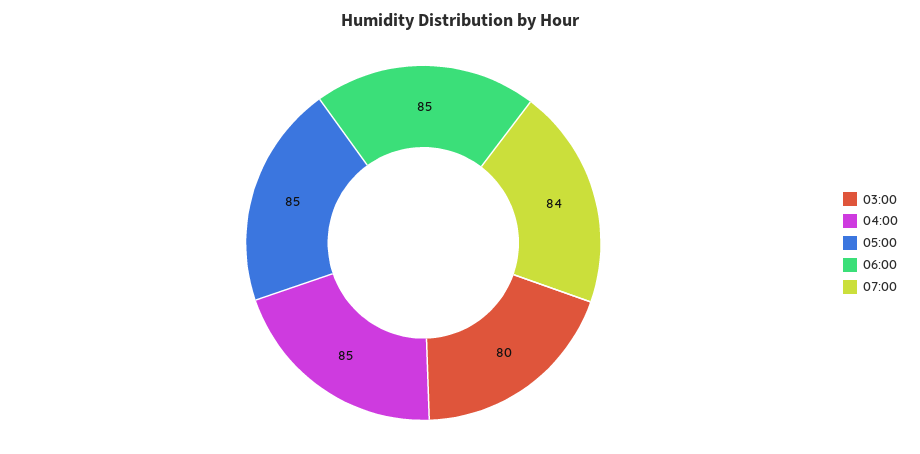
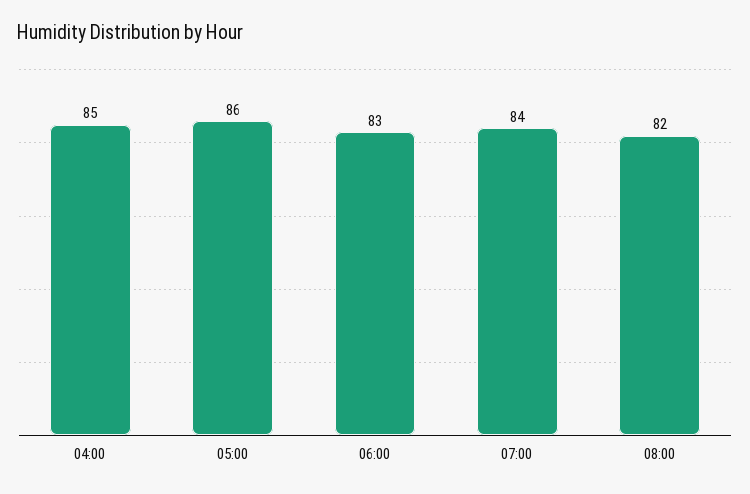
03:00: 80 -> none
05:00: 85 -> 86
06:00: 85 -> 83
08:00: none -> 82

